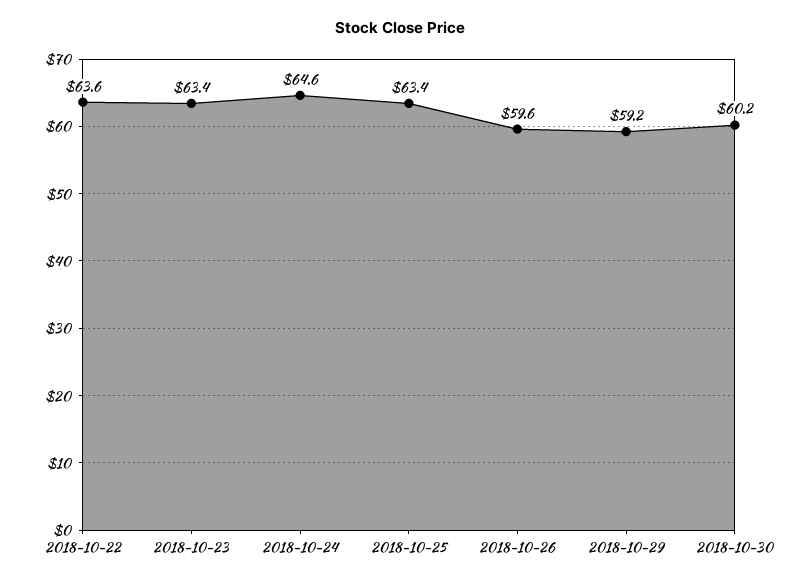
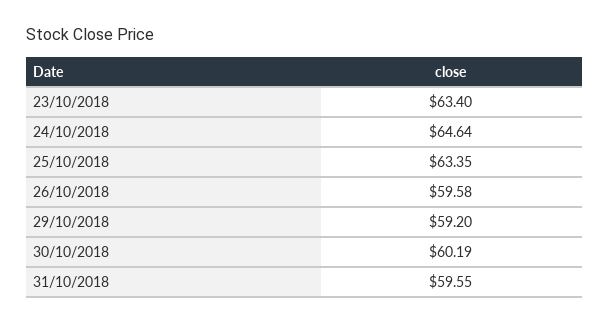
2018-10-22: 63.6 -> none
31/10/2018: none -> 59.55

